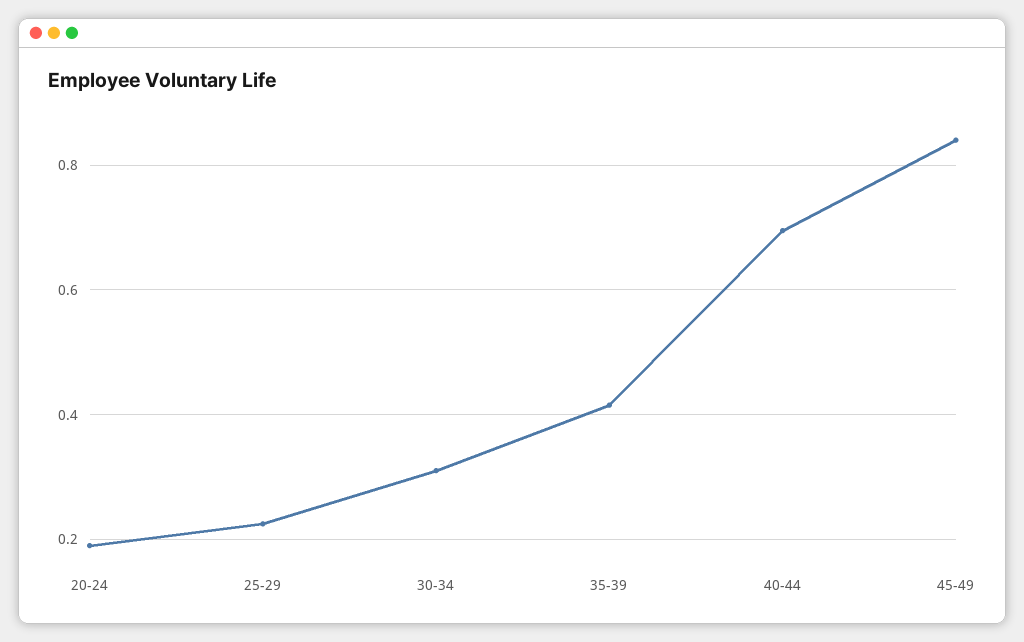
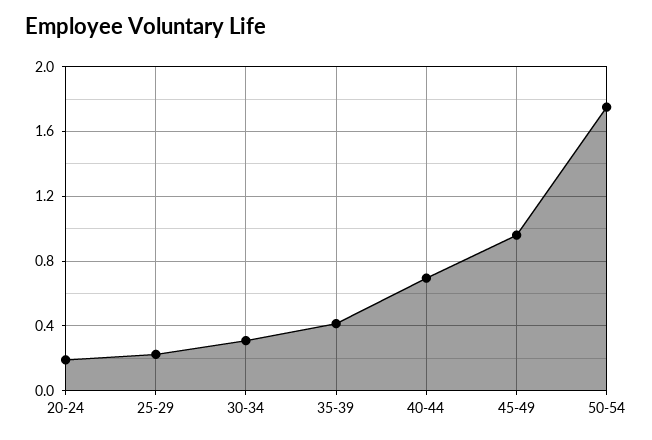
45-49: 0.84 -> 0.95
50-54: none -> 1.75

